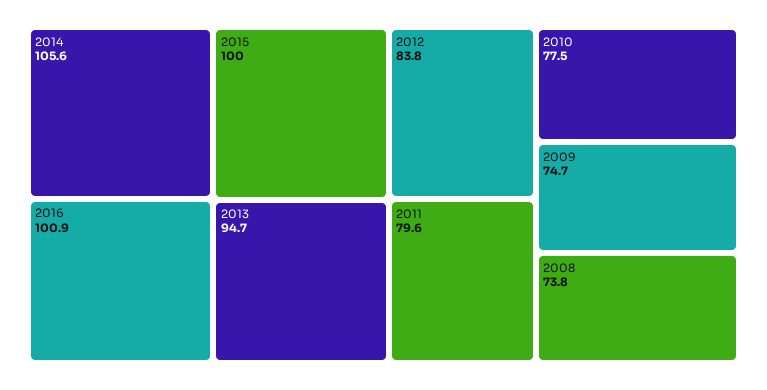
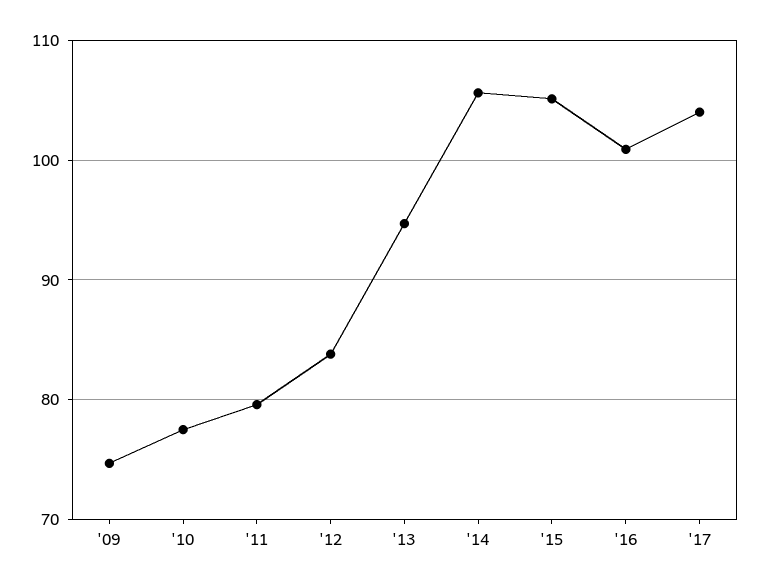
2015: 100 -> 105
2008: 73.8 -> none
'17: none -> 104

